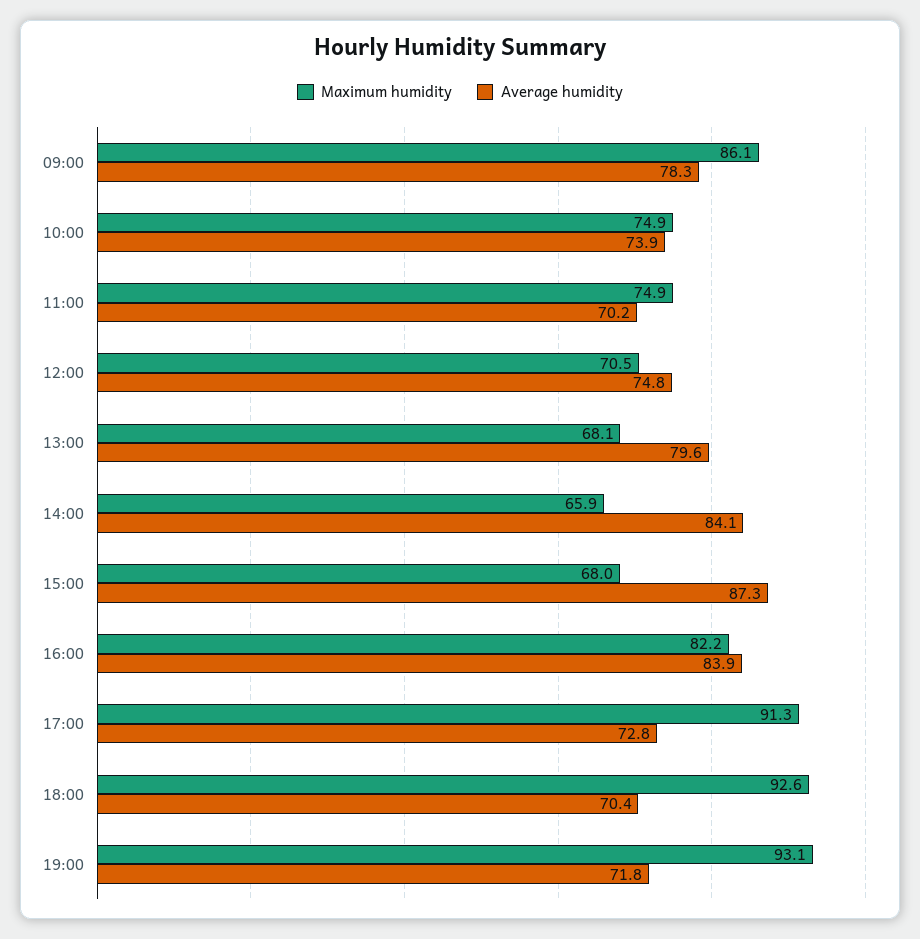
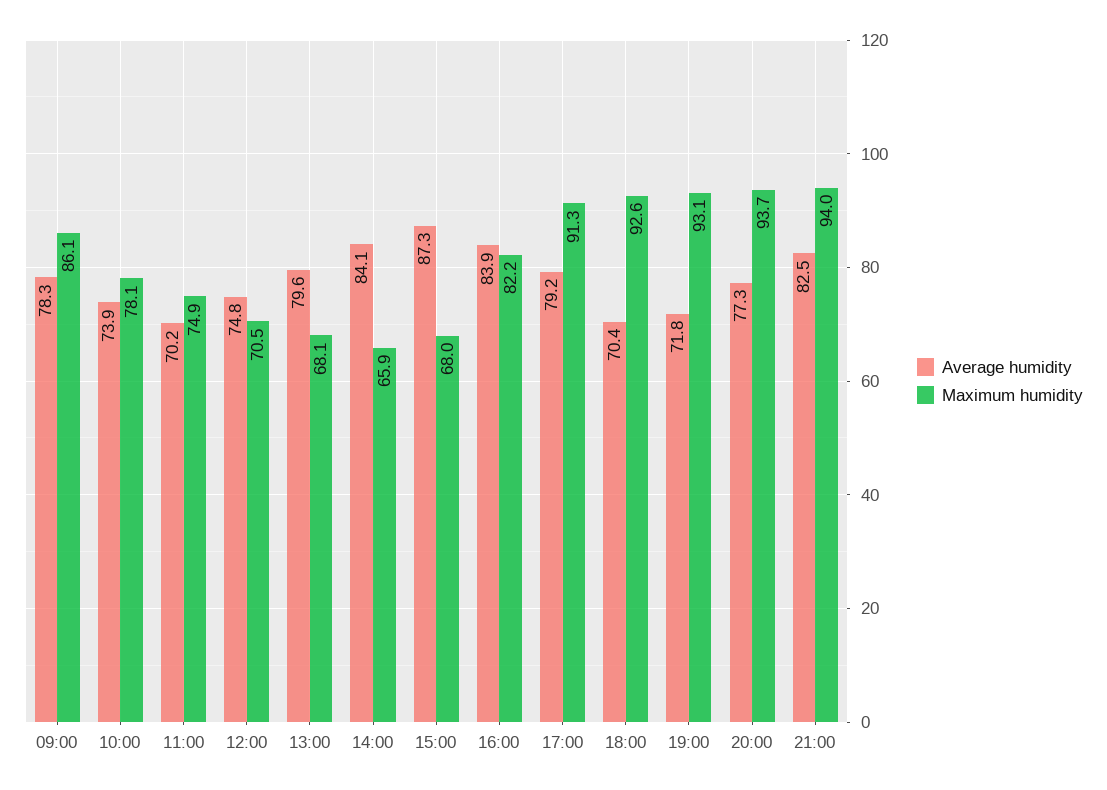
Maximum humidity, 10:00: 74.9 -> 78.1
Average humidity, 17:00: 72.8 -> 79.2
Average humidity, 20:00: none -> 77.3
Maximum humidity, 20:00: none -> 93.7
Average humidity, 21:00: none -> 82.5
Maximum humidity, 21:00: none -> 94

